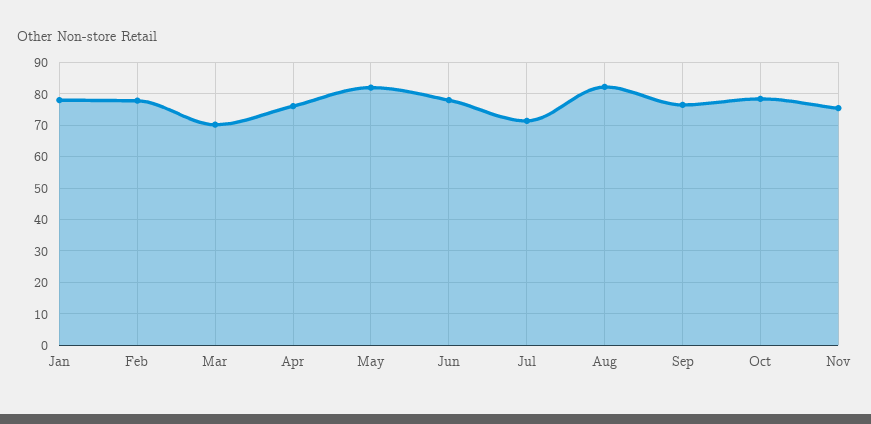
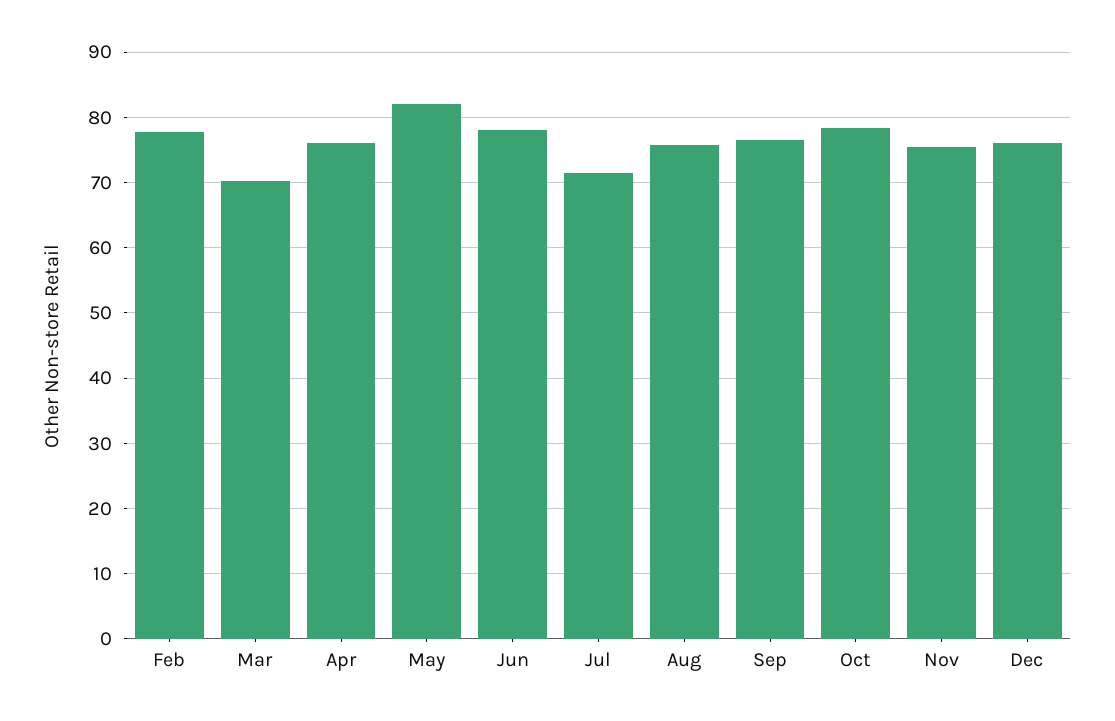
Jan: 78 -> none
Aug: 82 -> 76
Dec: none -> 76

